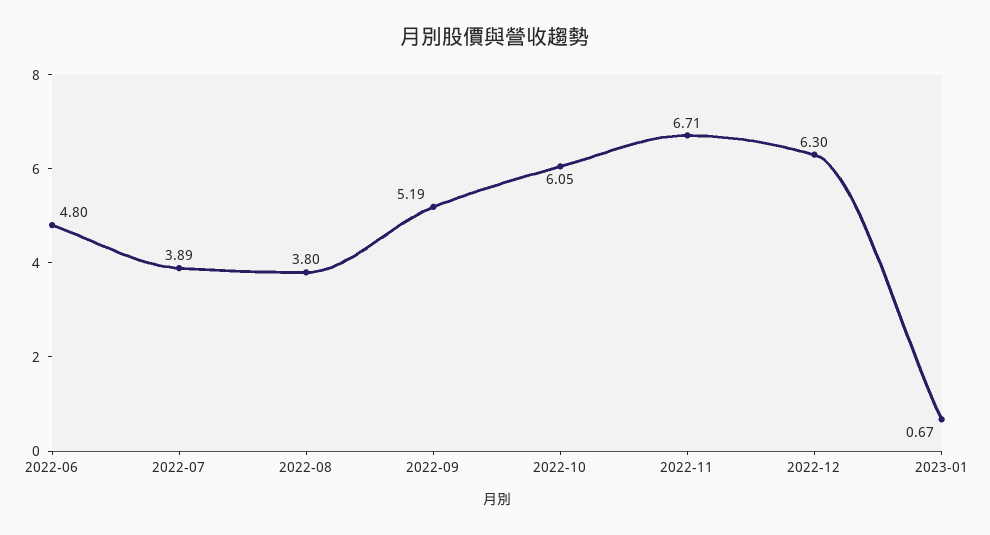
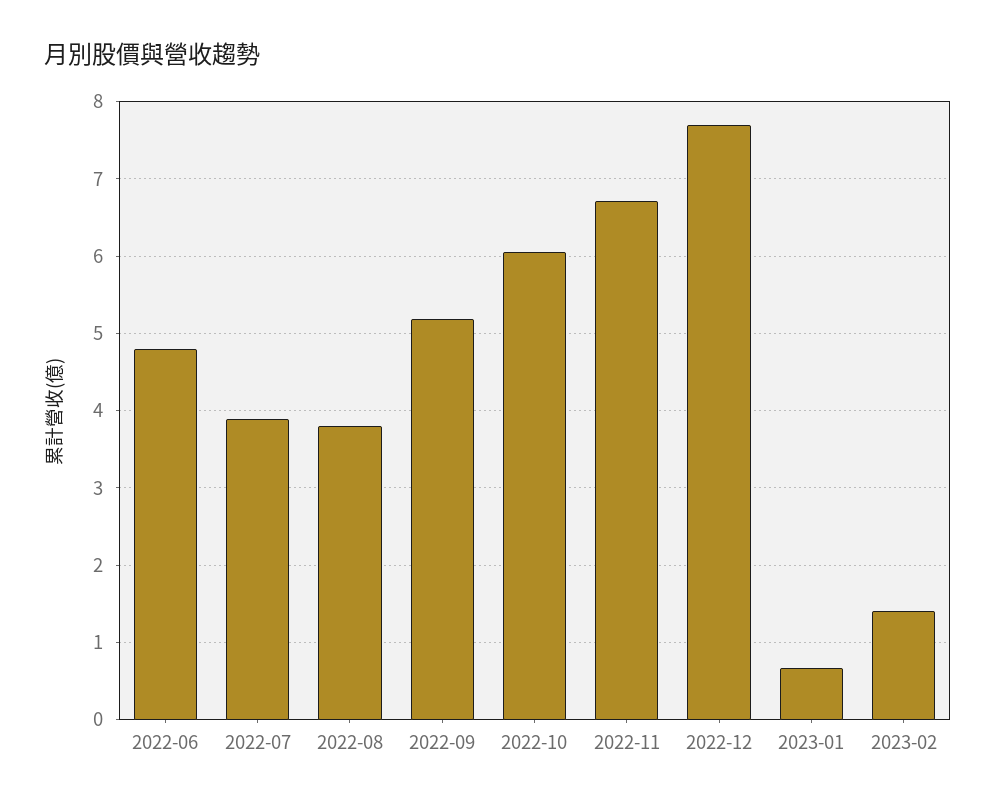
2022-12: 6.3 -> 7.7
2023-02: none -> 1.4

